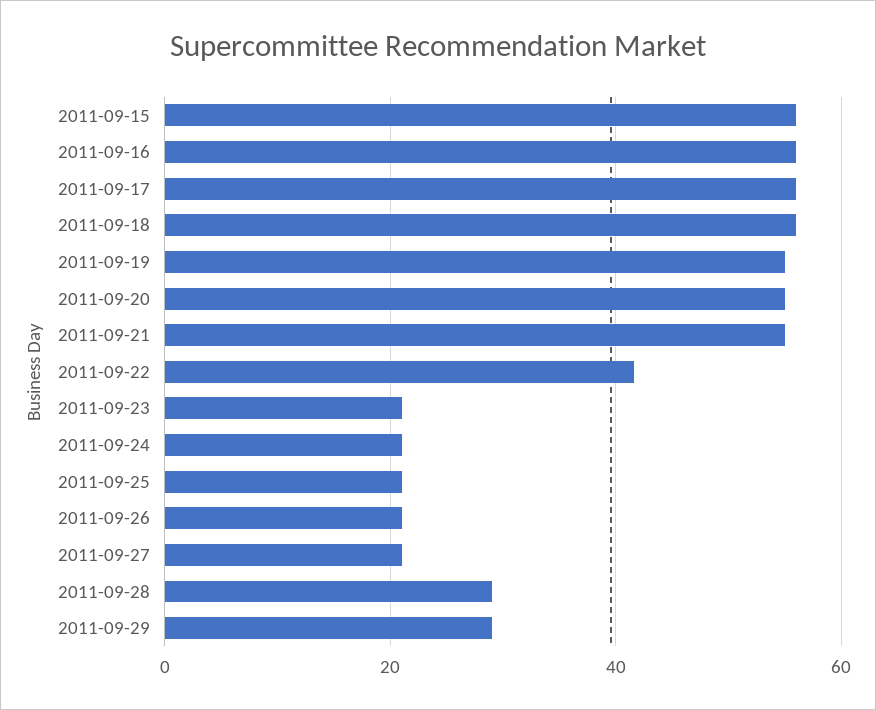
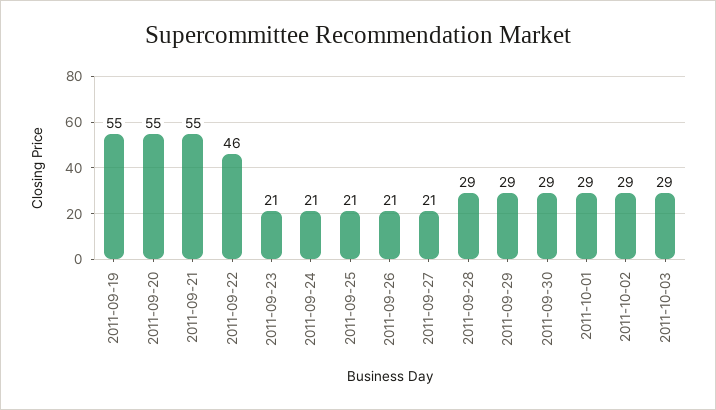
2011-09-15: 56 -> none
2011-09-16: 56 -> none
2011-09-17: 56 -> none
2011-09-18: 56 -> none
2011-09-22: 42 -> 46
2011-09-30: none -> 29
2011-10-01: none -> 29
2011-10-02: none -> 29
2011-10-03: none -> 29

